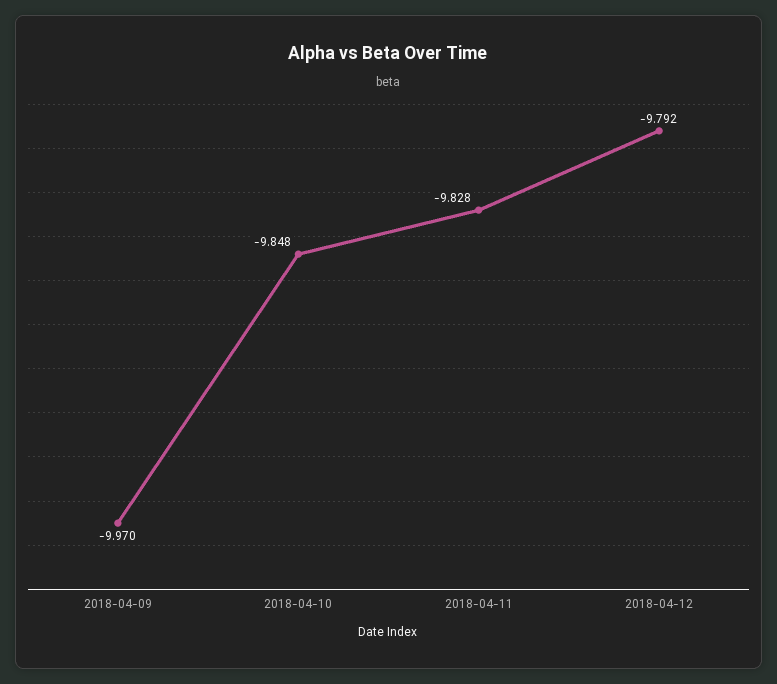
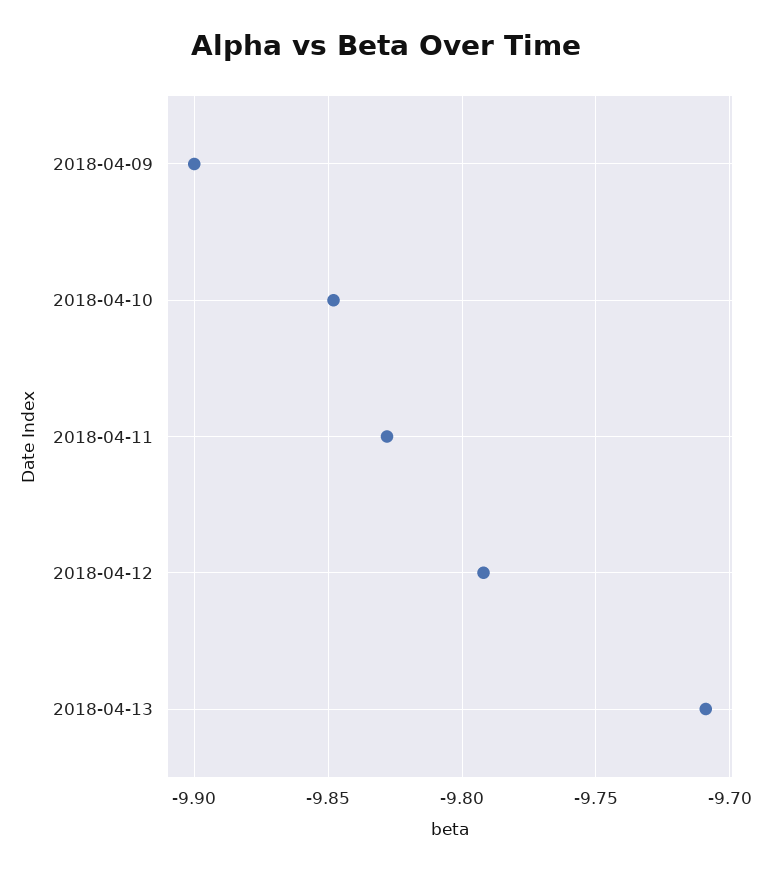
2018-04-09: -9.97 -> -9.9
2018-04-13: none -> -9.71

